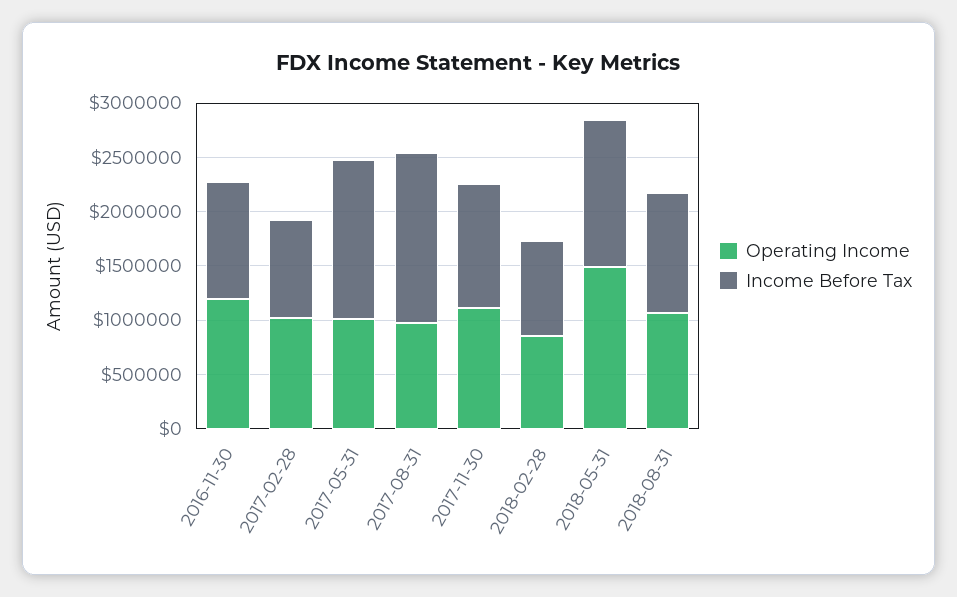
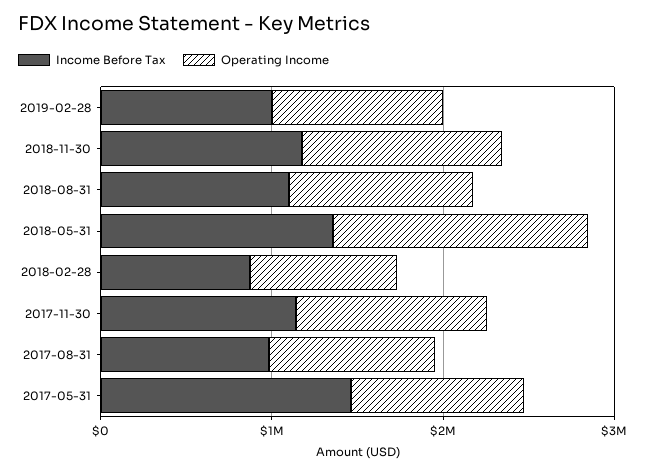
Operating Income, 2016-11-30: 1200000 -> none
Income Before Tax, 2016-11-30: 1100000 -> none
Operating Income, 2017-02-28: 1000000 -> none
Income Before Tax, 2017-02-28: 900000 -> none
Income Before Tax, 2017-08-31: 1600000 -> 1000000
Income Before Tax, 2019-02-28: none -> 1000000
Operating Income, 2019-02-28: none -> 1000000
Income Before Tax, 2018-11-30: none -> 1200000
Operating Income, 2018-11-30: none -> 1200000

